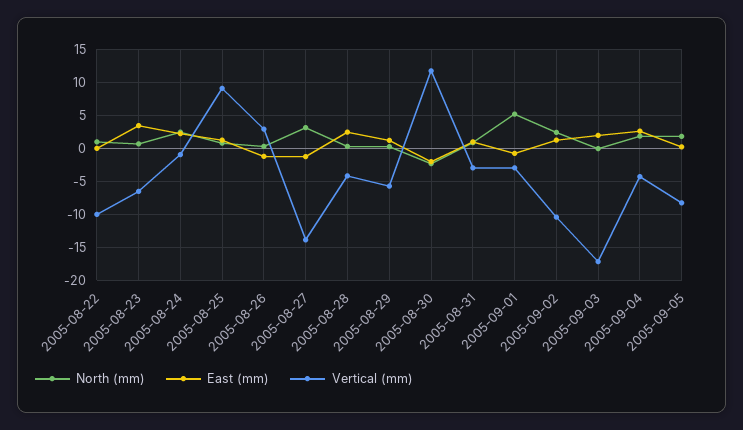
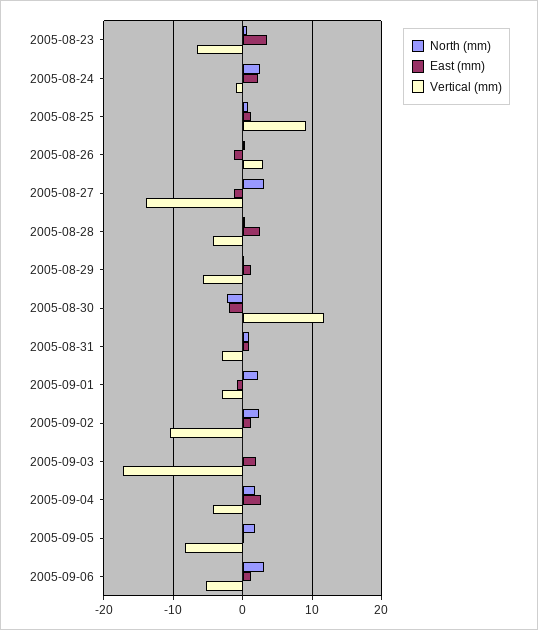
North (mm), 2005-08-22: 1 -> none
East (mm), 2005-08-22: 0 -> none
Vertical (mm), 2005-08-22: -10 -> none
North (mm), 2005-09-01: 5 -> 2
North (mm), 2005-09-06: none -> 3
East (mm), 2005-09-06: none -> 1
Vertical (mm), 2005-09-06: none -> -5

